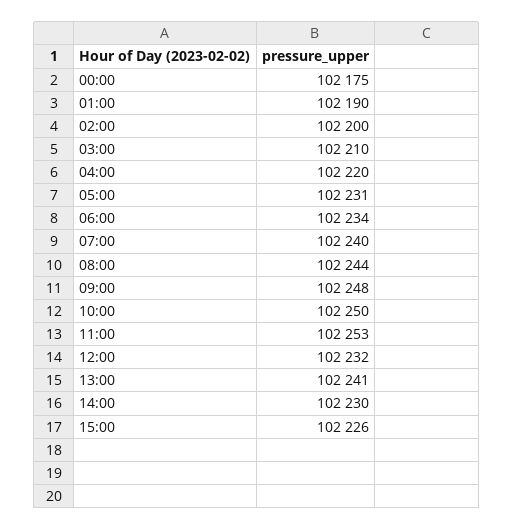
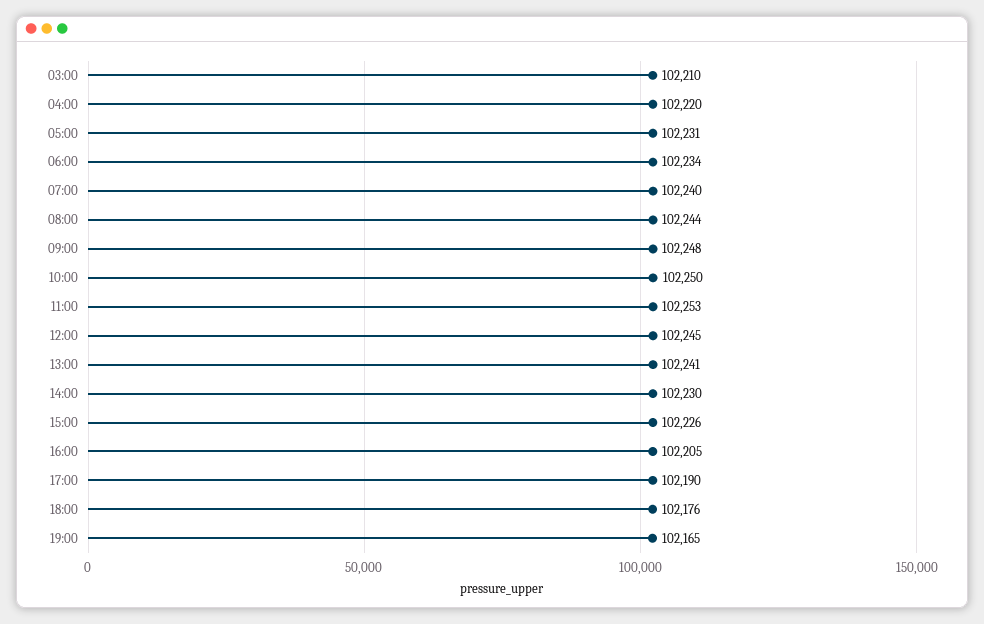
00:00: 102175 -> none
01:00: 102190 -> none
02:00: 102200 -> none
12:00: 102232 -> 102245
16:00: none -> 102205
17:00: none -> 102190
18:00: none -> 102176
19:00: none -> 102165

